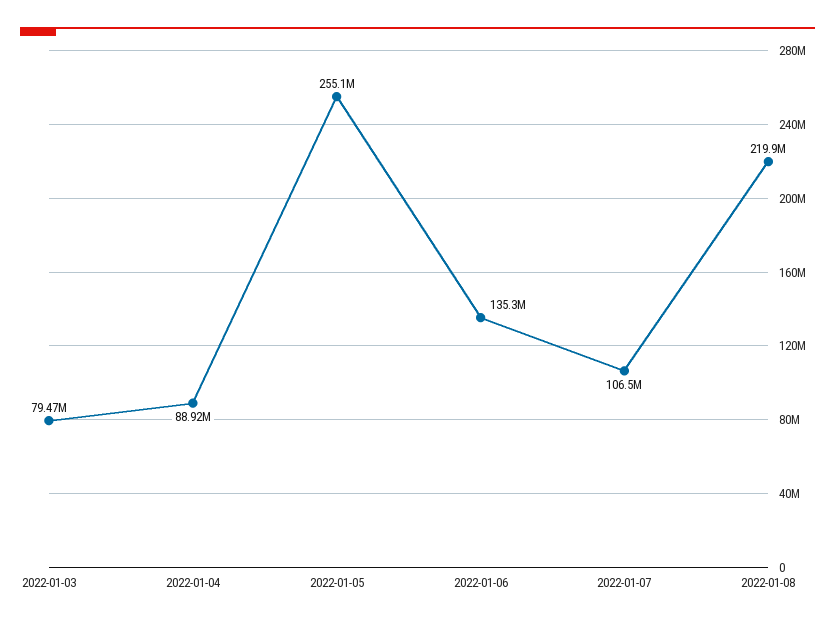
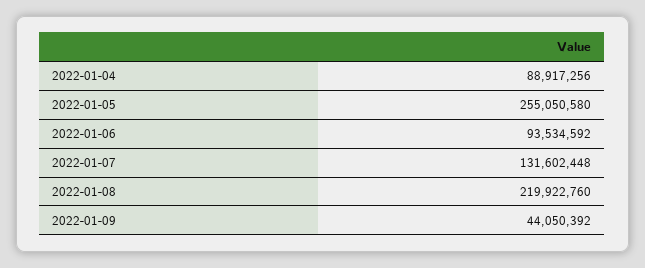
2022-01-03: 79470000 -> none
2022-01-06: 135300000 -> 93534592
2022-01-07: 106500000 -> 131602448
2022-01-09: none -> 44050392

